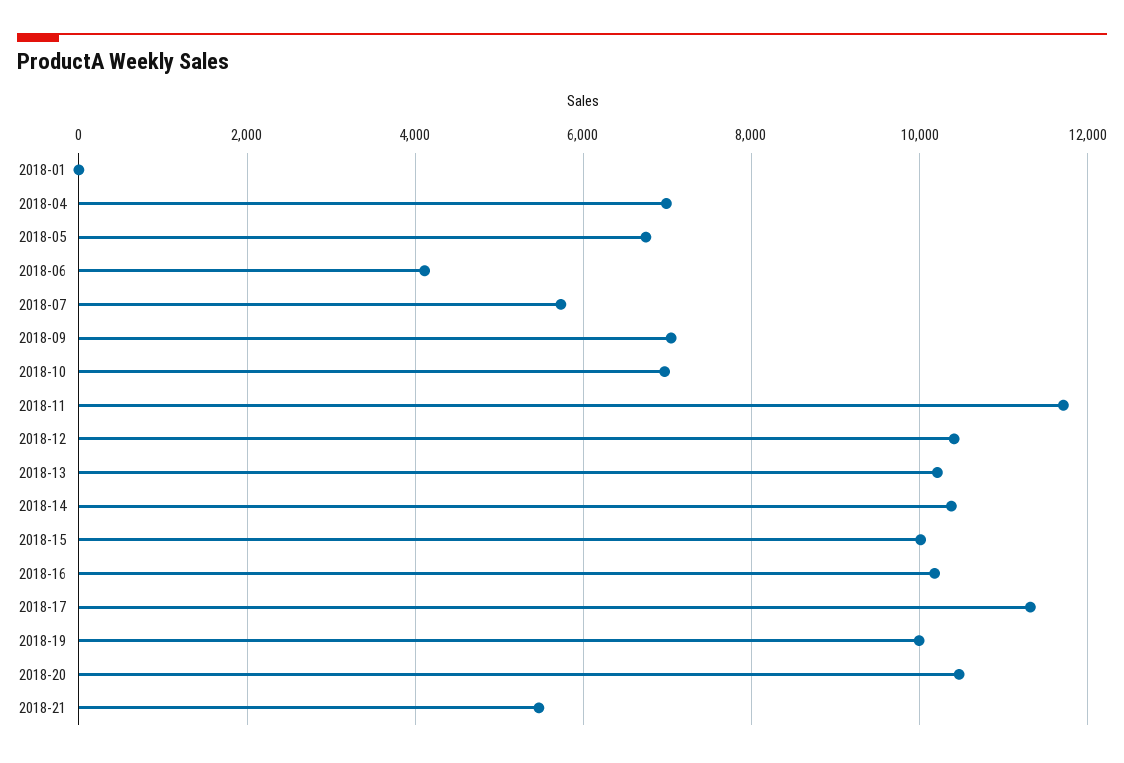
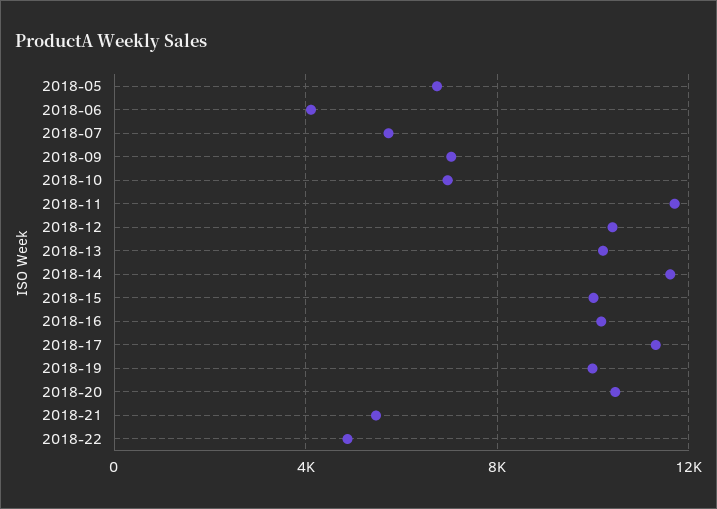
2018-01: 0 -> none
2018-04: 7000 -> none
2018-14: 10400 -> 11500
2018-22: none -> 5000

